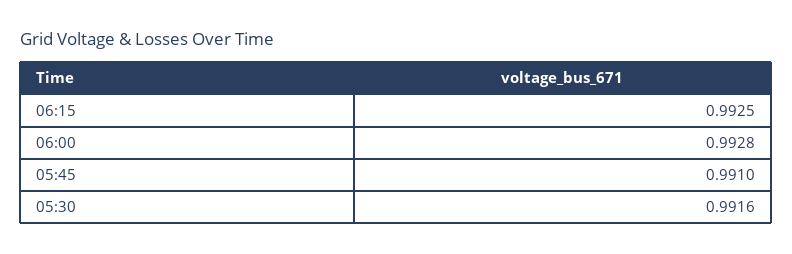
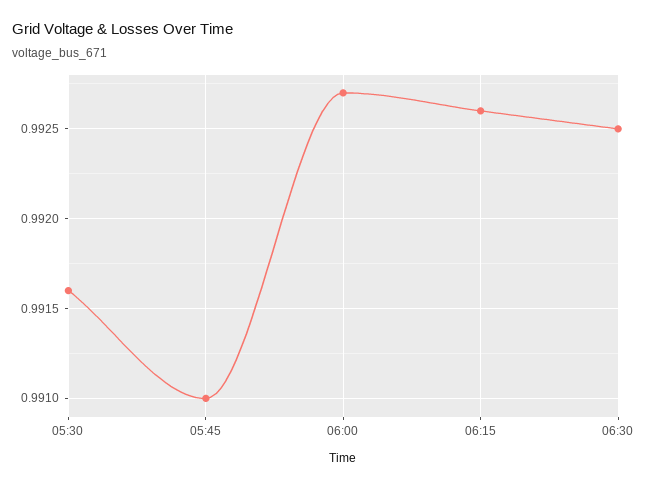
06:15: 0.9925 -> 0.9926
06:00: 0.9928 -> 0.9927
06:30: none -> 0.9925

